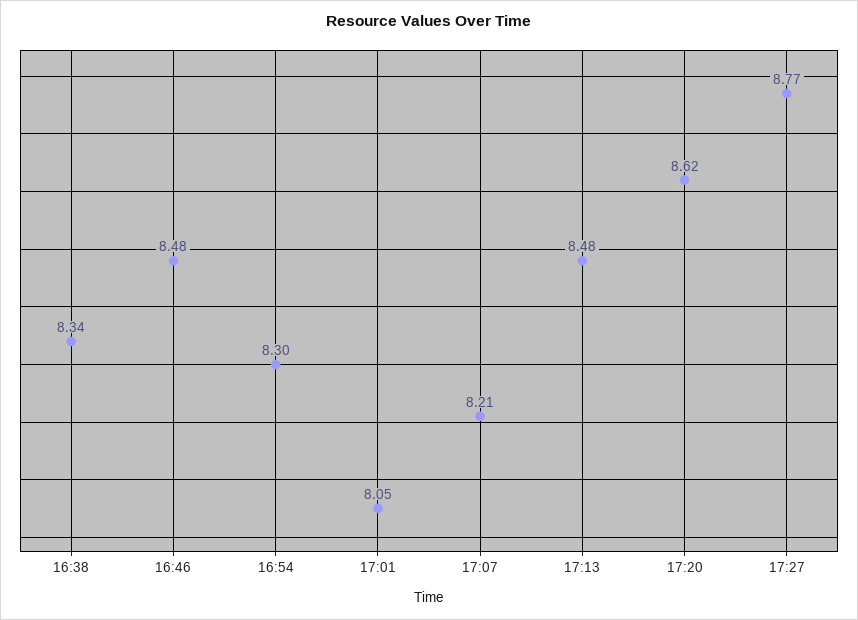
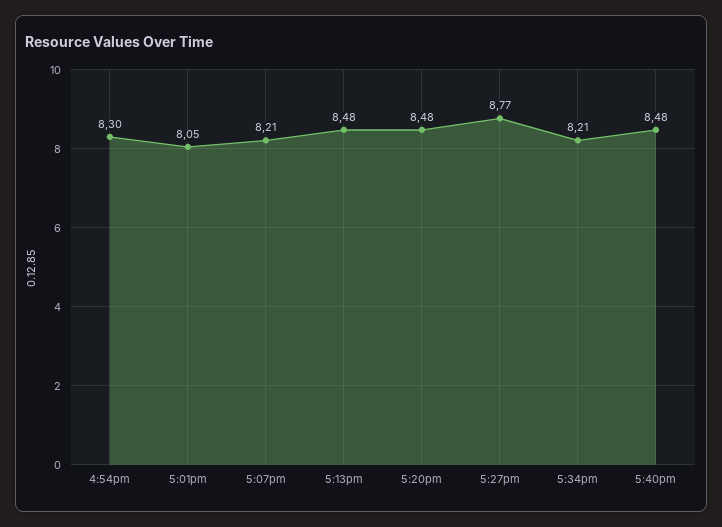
16:38: 8.34 -> none
16:46: 8.48 -> none
17:20: 8.62 -> 8.48
5:34pm: none -> 8.21
5:40pm: none -> 8.48

